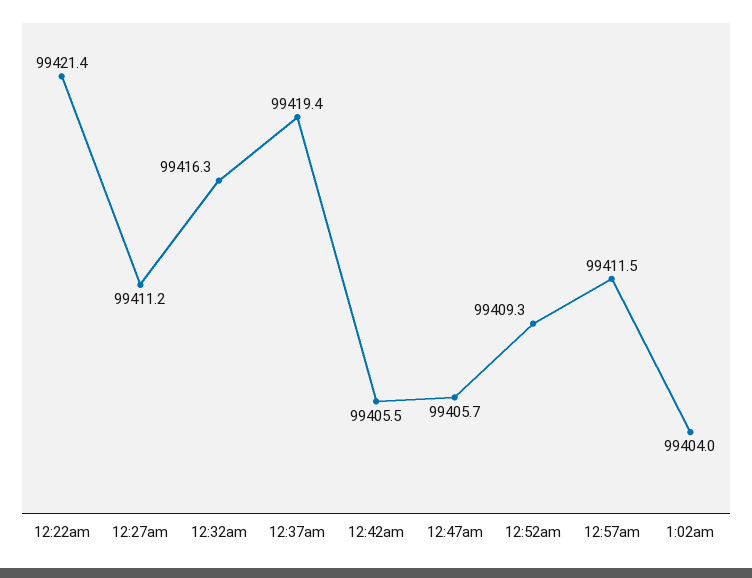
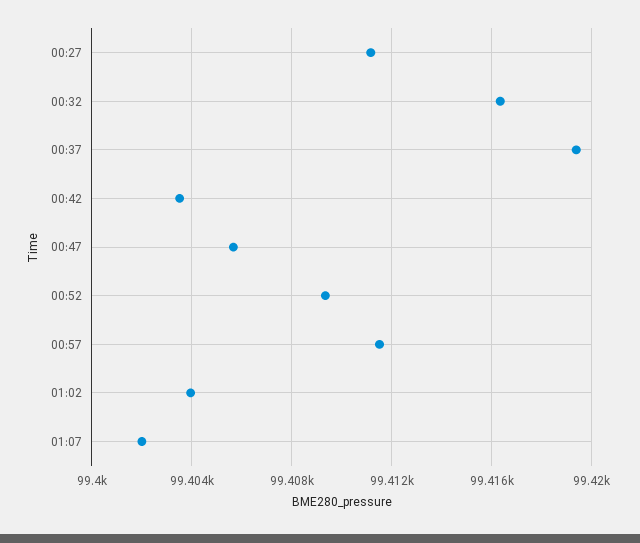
12:22am: 99421.4 -> none
12:42am: 99405.5 -> 99403.5
01:07: none -> 99402

